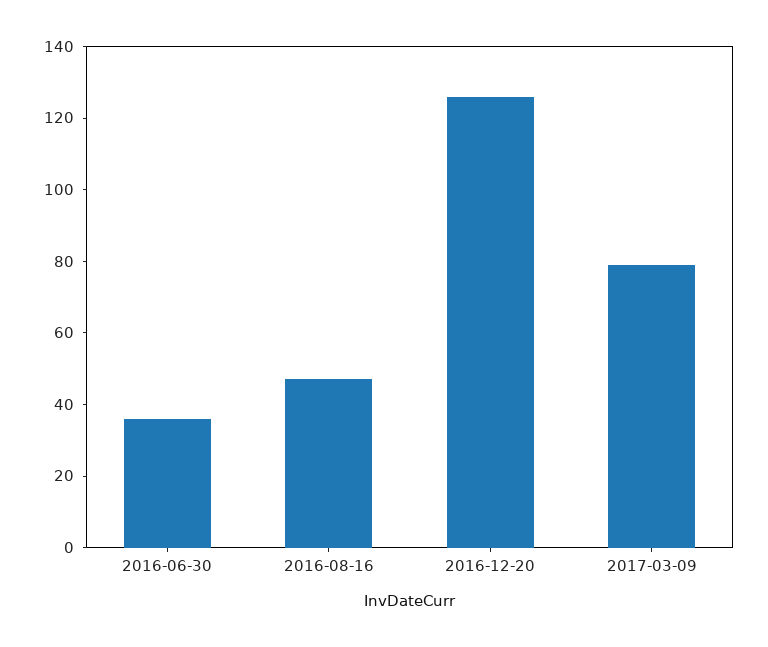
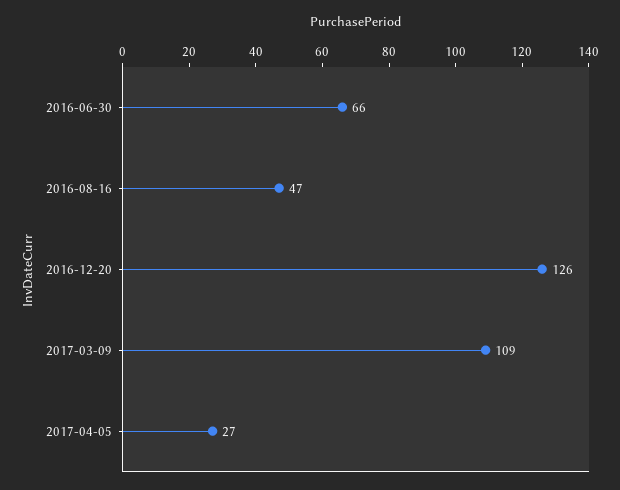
2016-06-30: 35 -> 66
2017-03-09: 80 -> 109
2017-04-05: none -> 27

